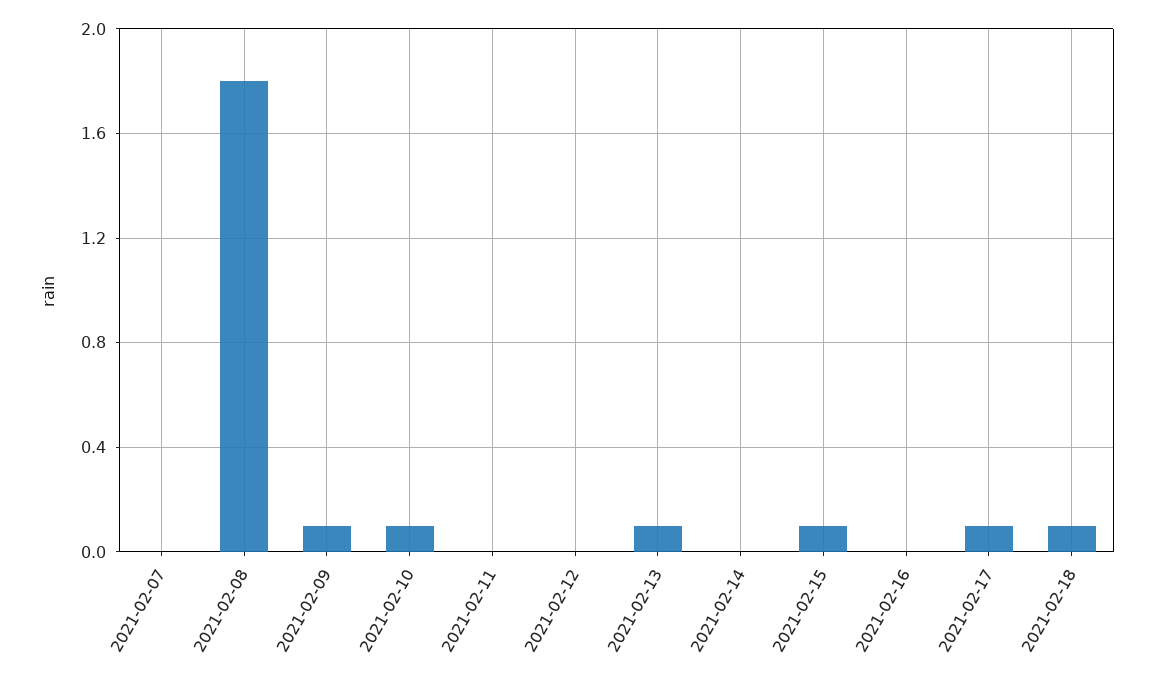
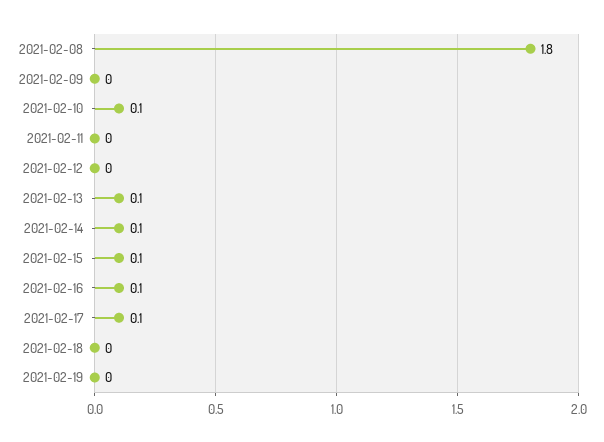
2021-02-07: 0 -> none
2021-02-09: 0.1 -> 0
2021-02-14: 0 -> 0.1
2021-02-16: 0 -> 0.1
2021-02-18: 0.1 -> 0
2021-02-19: none -> 0

